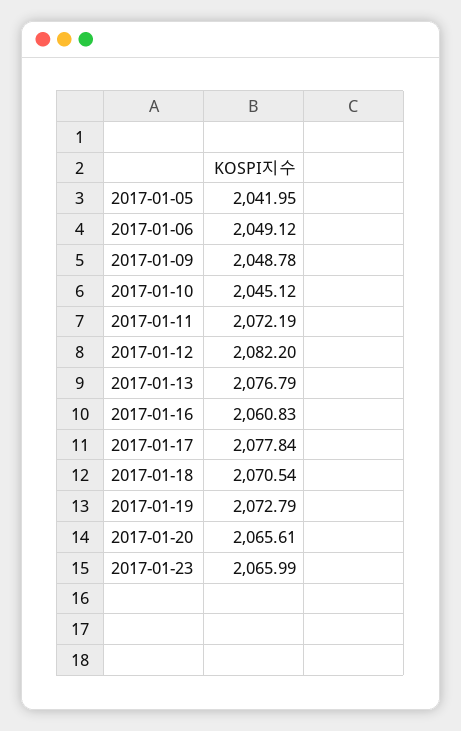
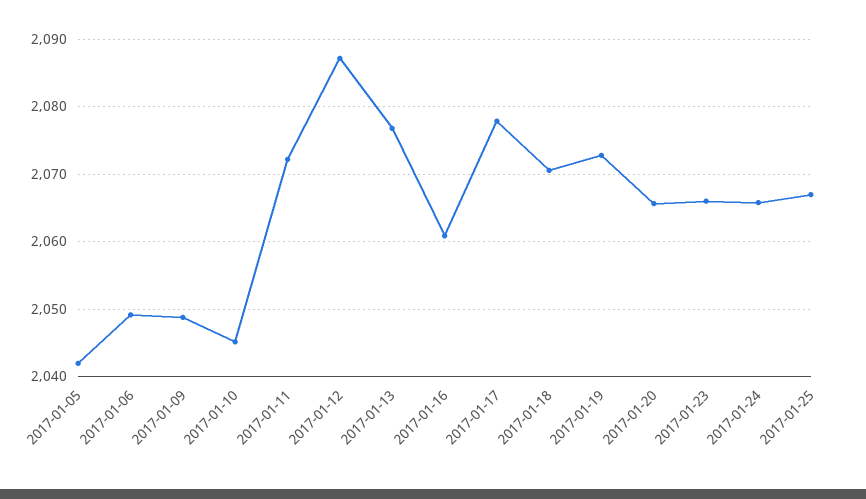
2017-01-12: 2082.2 -> 2087
2017-01-24: none -> 2066
2017-01-25: none -> 2067

